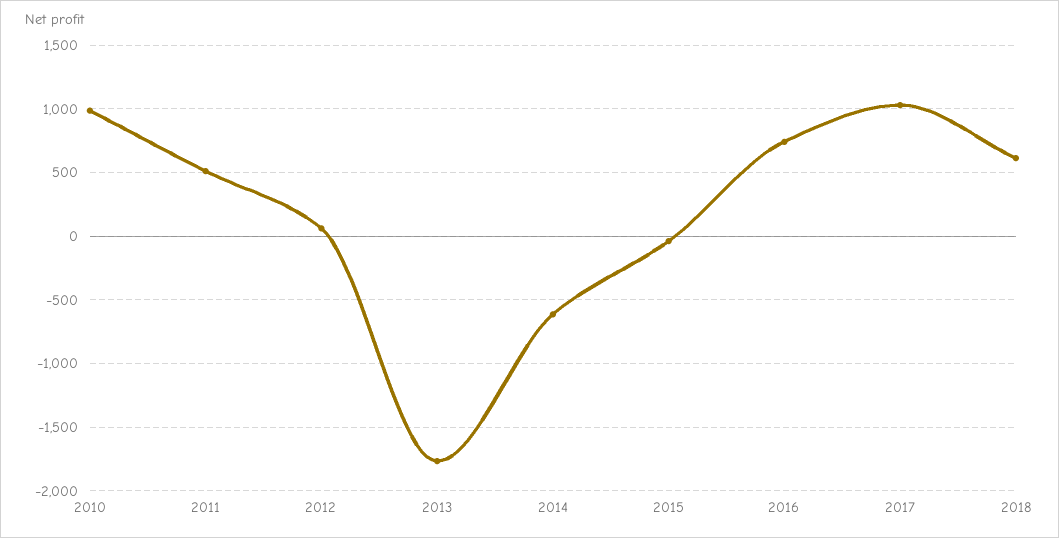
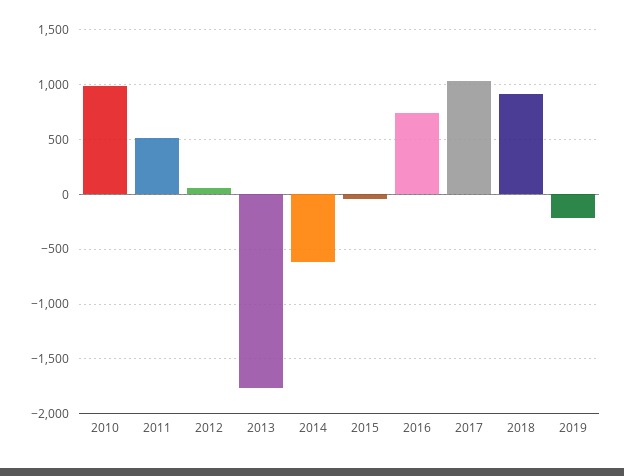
2018: 600 -> 900
2019: none -> -200

